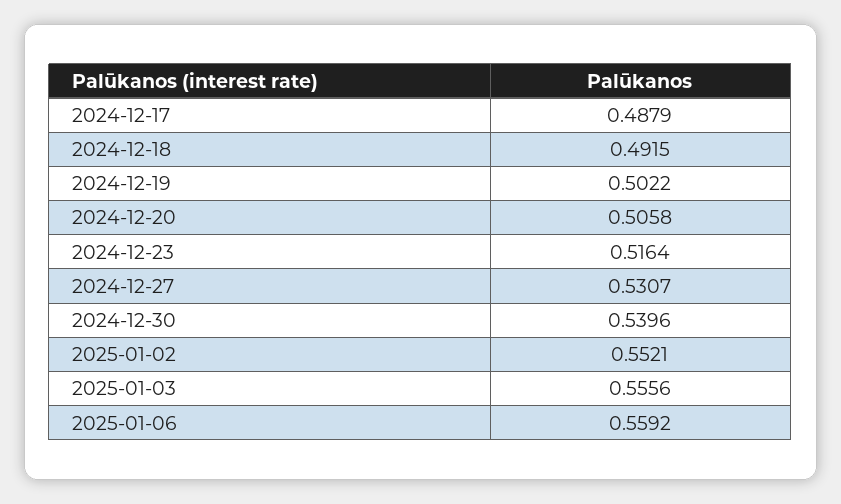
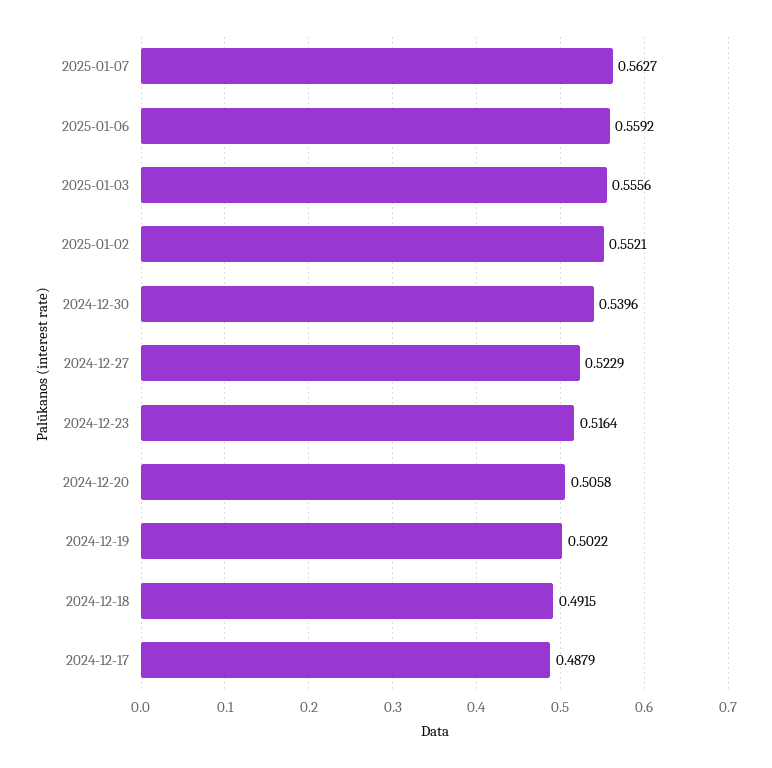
2024-12-27: 0.5307 -> 0.5229
2025-01-07: none -> 0.5627

